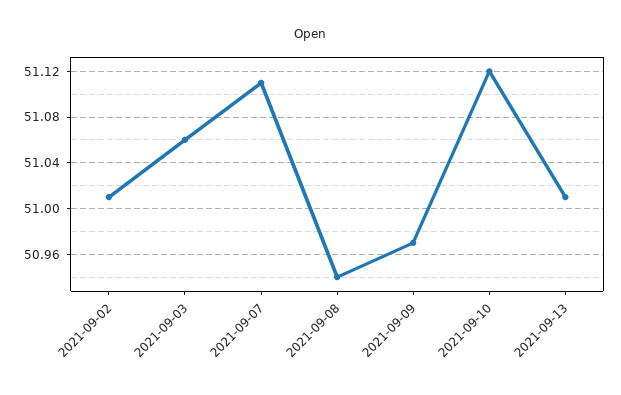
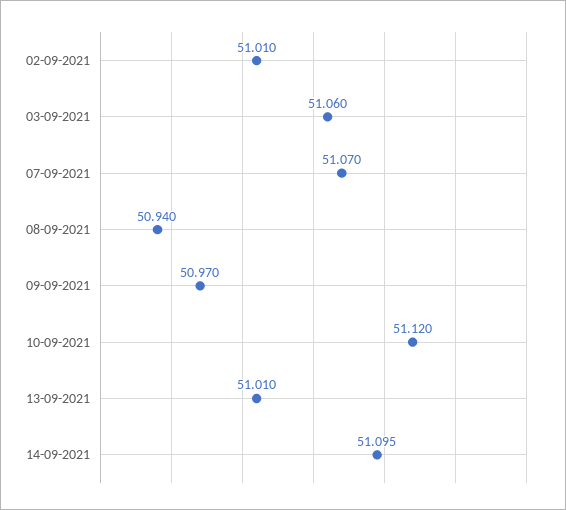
2021-09-07: 51.11 -> 51.07
14-09-2021: none -> 51.095

